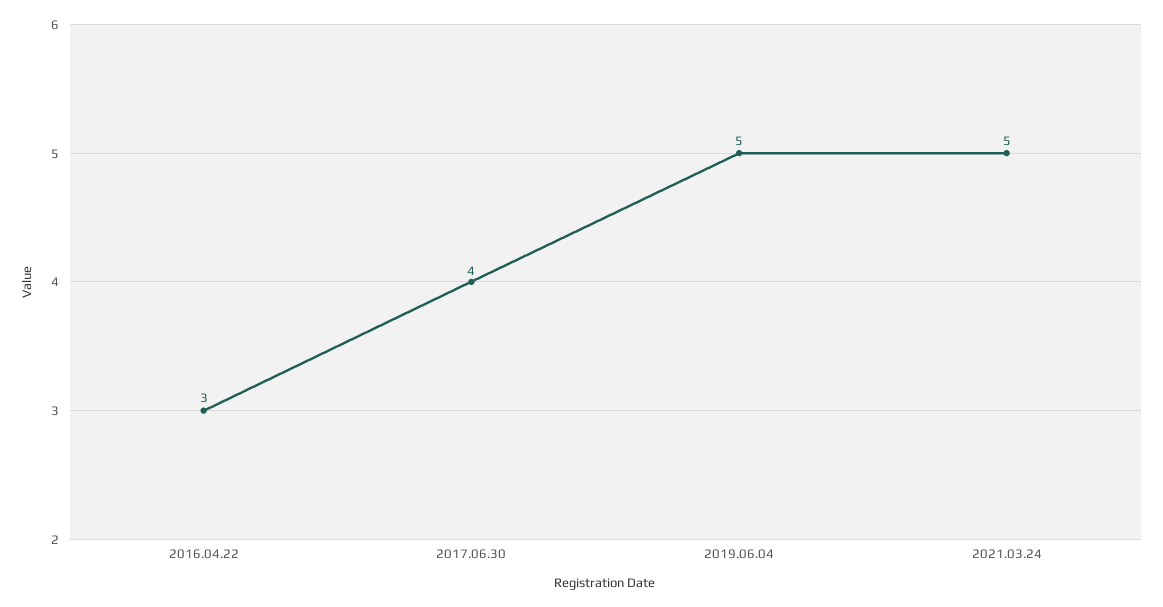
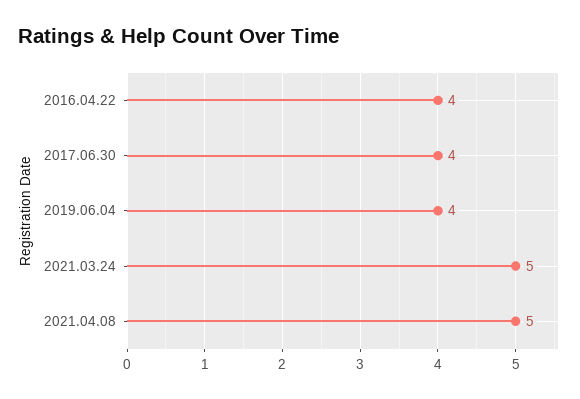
2016.04.22: 3 -> 4
2019.06.04: 5 -> 4
2021.04.08: none -> 5

